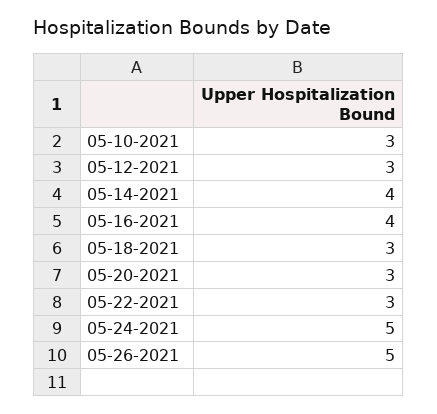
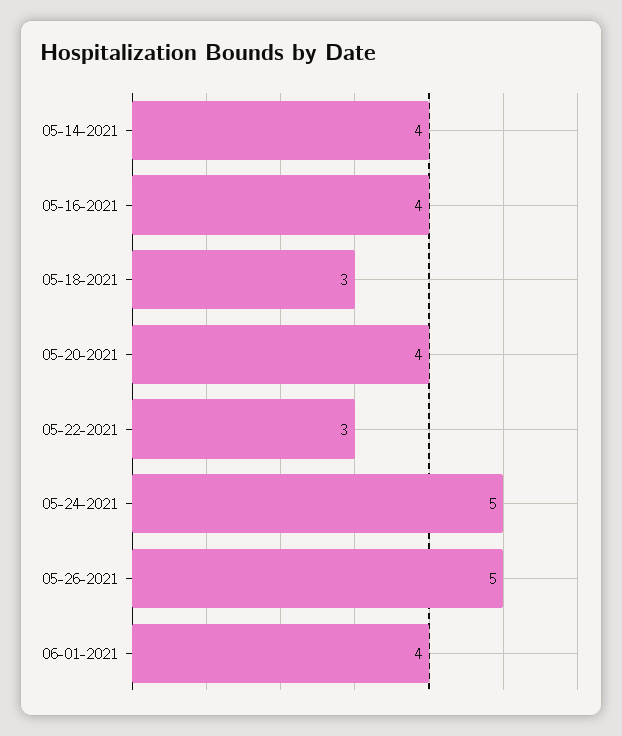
05-10-2021: 3 -> none
05-12-2021: 3 -> none
05-20-2021: 3 -> 4
06-01-2021: none -> 4

